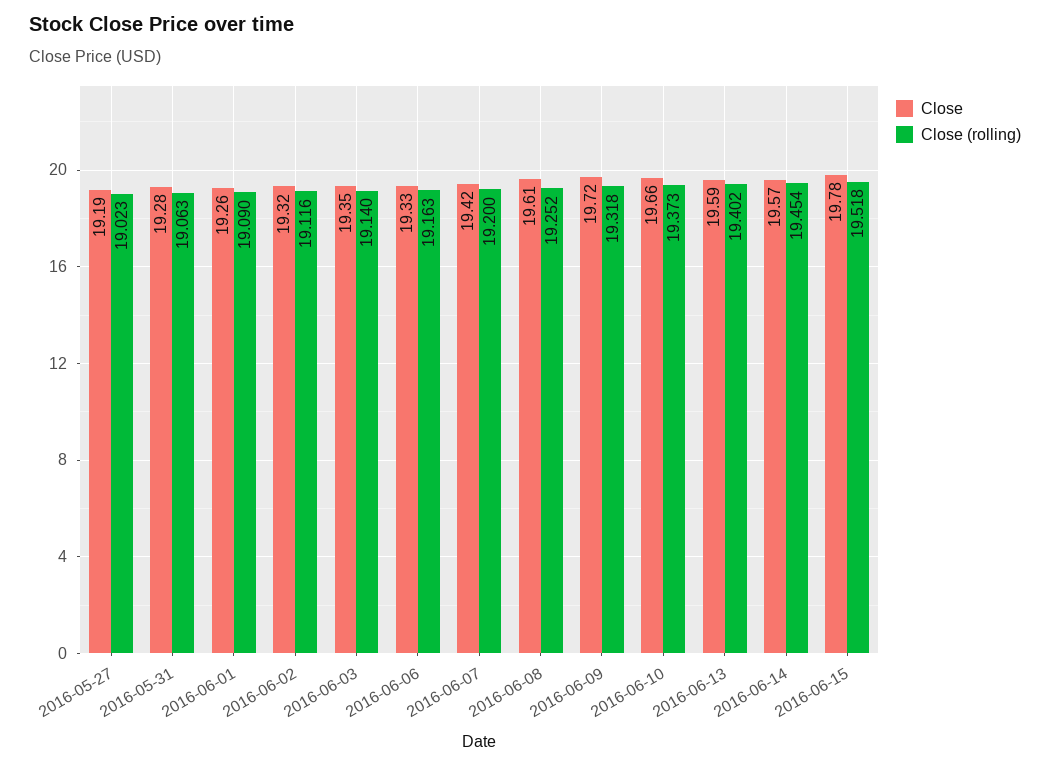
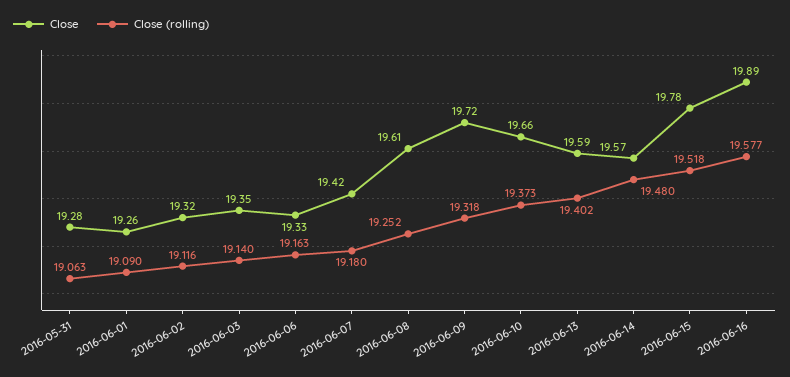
Close, 2016-05-27: 19.19 -> none
Close (rolling), 2016-05-27: 19.023 -> none
Close (rolling), 2016-06-07: 19.2 -> 19.18
Close (rolling), 2016-06-14: 19.454 -> 19.48
Close, 2016-06-16: none -> 19.89
Close (rolling), 2016-06-16: none -> 19.577

